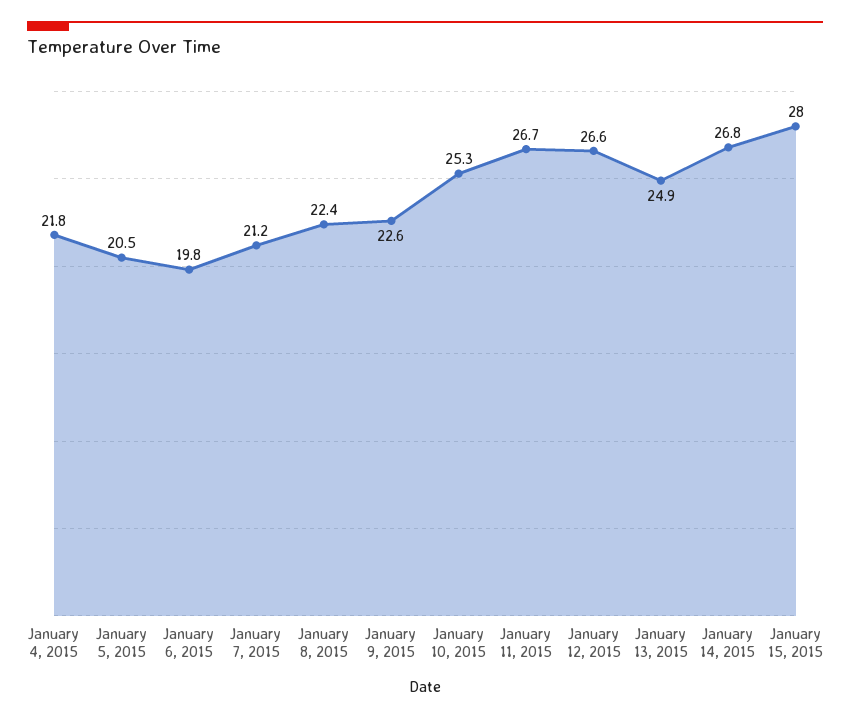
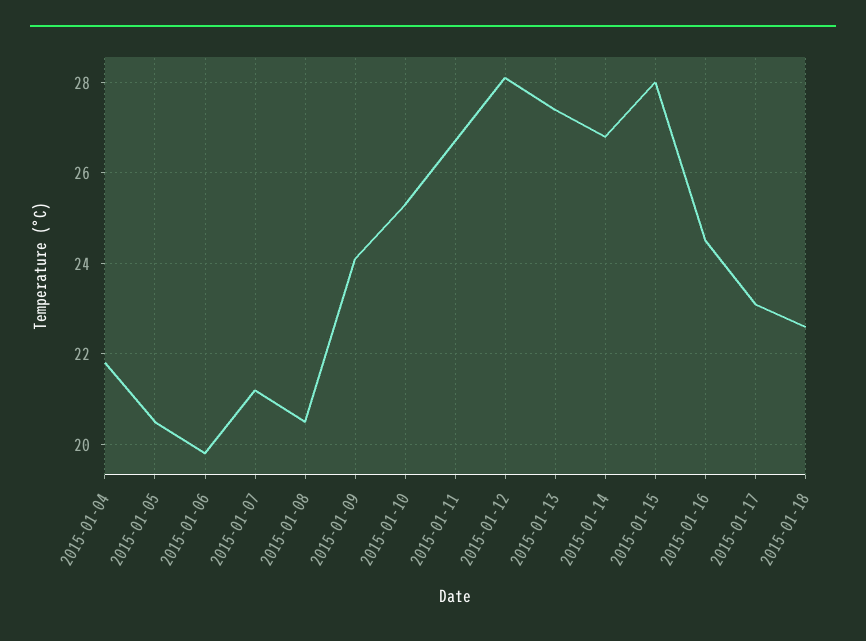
January 8, 2015: 22.4 -> 20.5
January 9, 2015: 22.6 -> 24
January 12, 2015: 26.6 -> 28
January 13, 2015: 24.9 -> 27.5
2015-01-16: none -> 24.5
2015-01-17: none -> 23
2015-01-18: none -> 22.5

